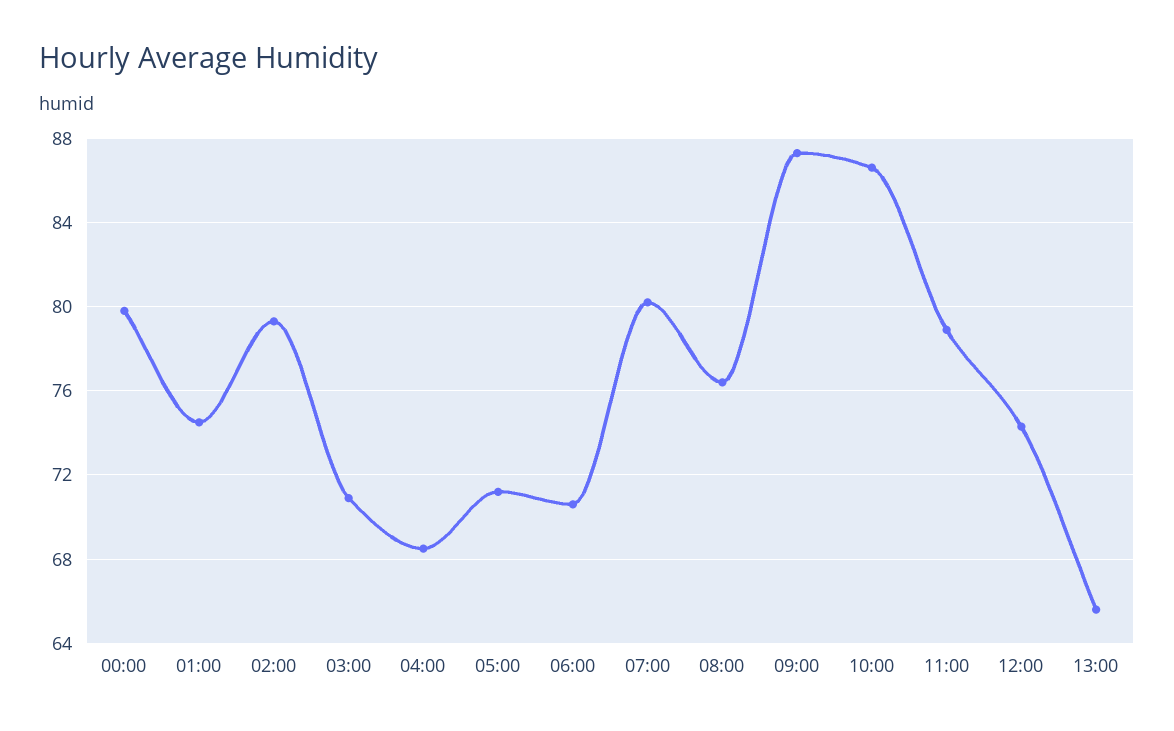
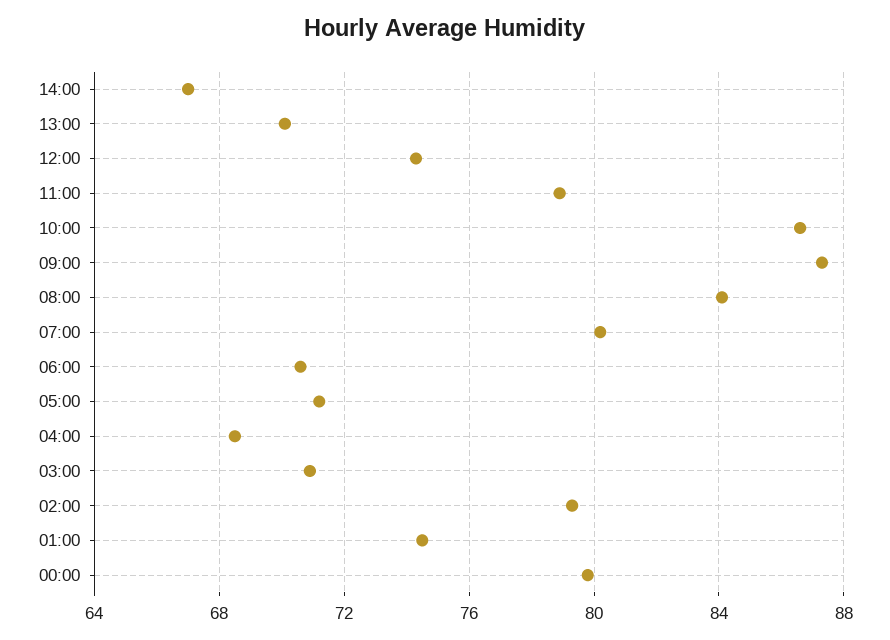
08:00: 76.5 -> 84
13:00: 65.5 -> 70
14:00: none -> 67

